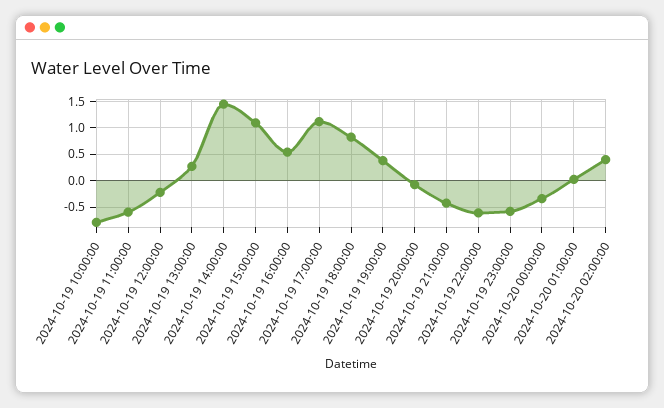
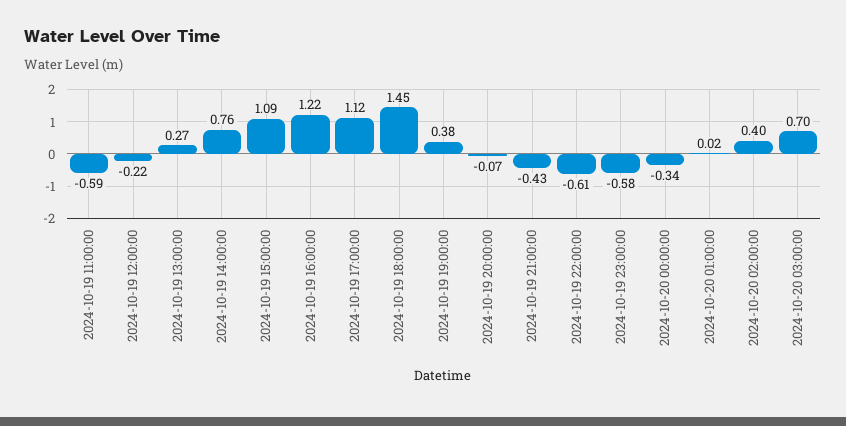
2024-10-19 10:00:00: -0.75 -> none
2024-10-19 14:00:00: 1.5 -> 0.76
2024-10-19 16:00:00: 0.5 -> 1.22
2024-10-19 18:00:00: 0.75 -> 1.45
2024-10-20 03:00:00: none -> 0.7

